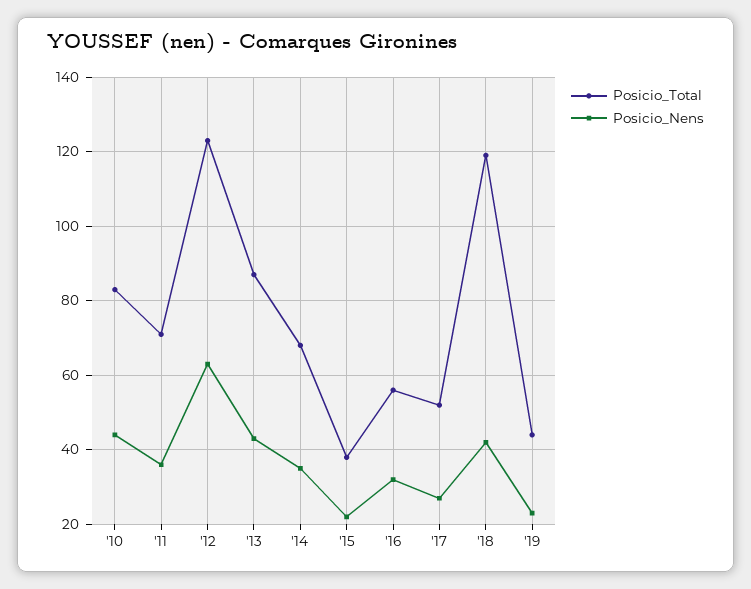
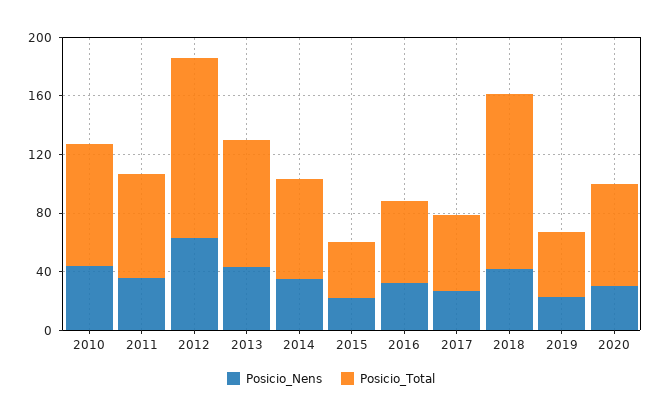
Posicio_Nens, 2020: none -> 30
Posicio_Total, 2020: none -> 70

